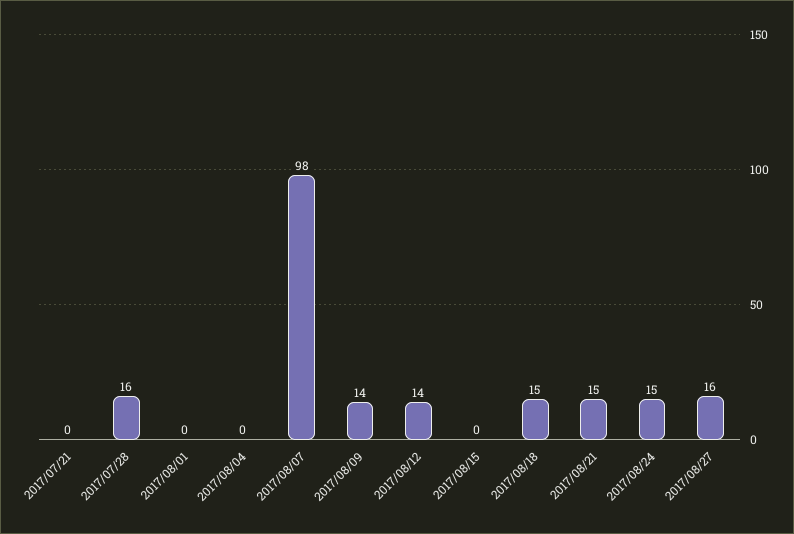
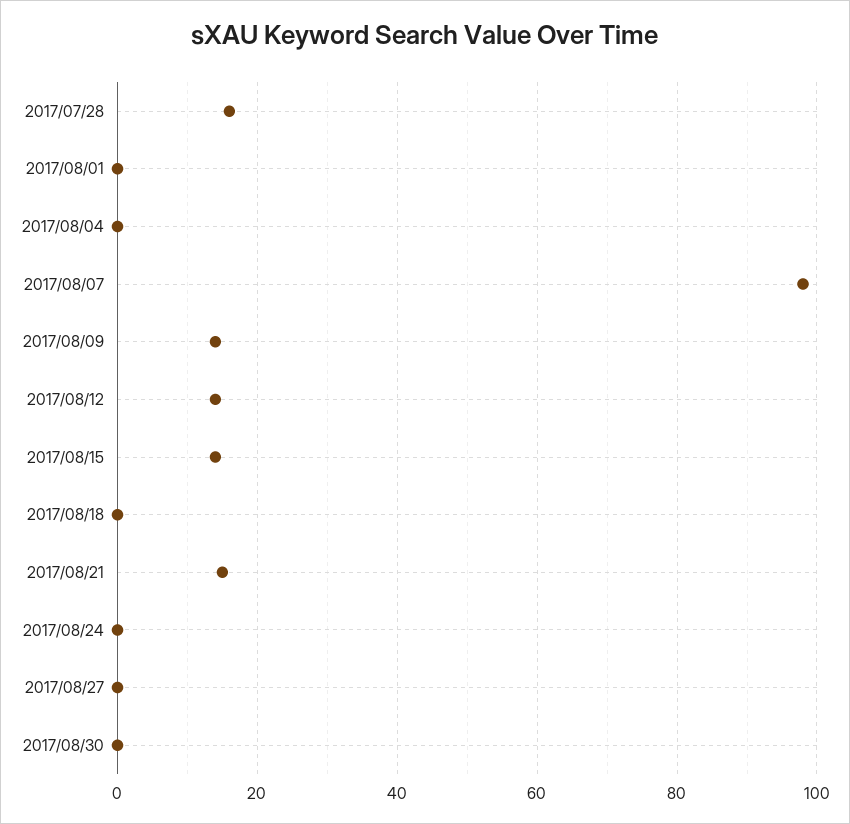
2017/07/21: 0 -> none
2017/08/15: 0 -> 15
2017/08/18: 15 -> 0
2017/08/24: 15 -> 0
2017/08/27: 16 -> 0
2017/08/30: none -> 0

